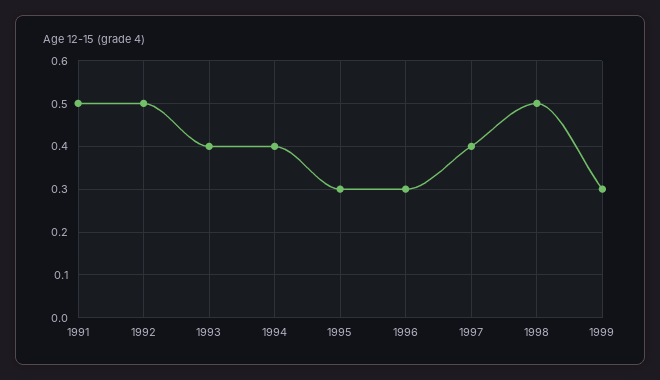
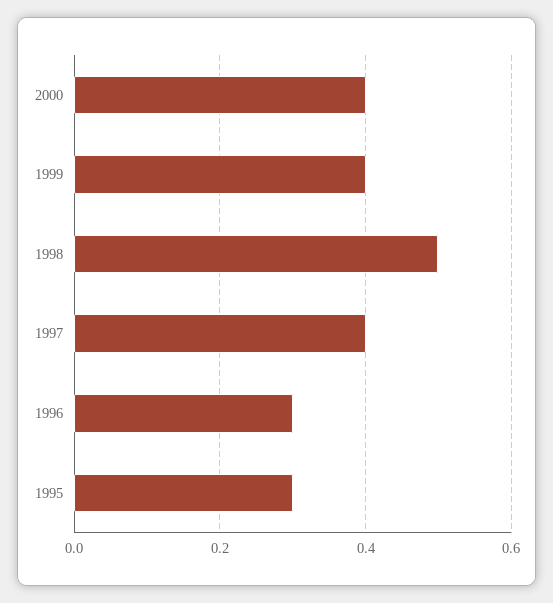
1991: 0.5 -> none
1992: 0.5 -> none
1993: 0.4 -> none
1994: 0.4 -> none
1999: 0.3 -> 0.4
2000: none -> 0.4

